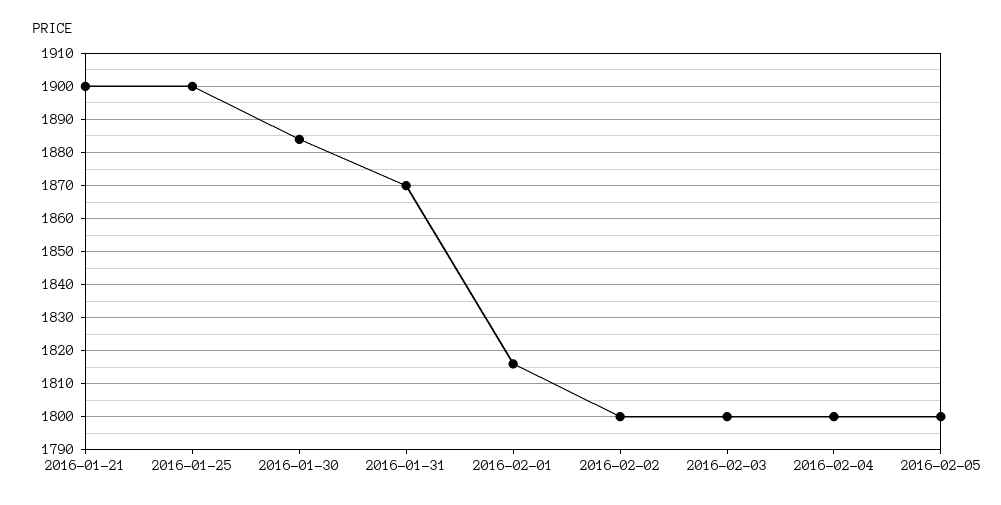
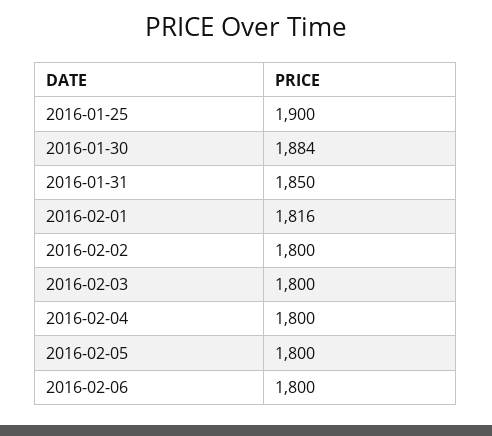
2016-01-21: 1900 -> none
2016-01-31: 1870 -> 1850
2016-02-06: none -> 1800

